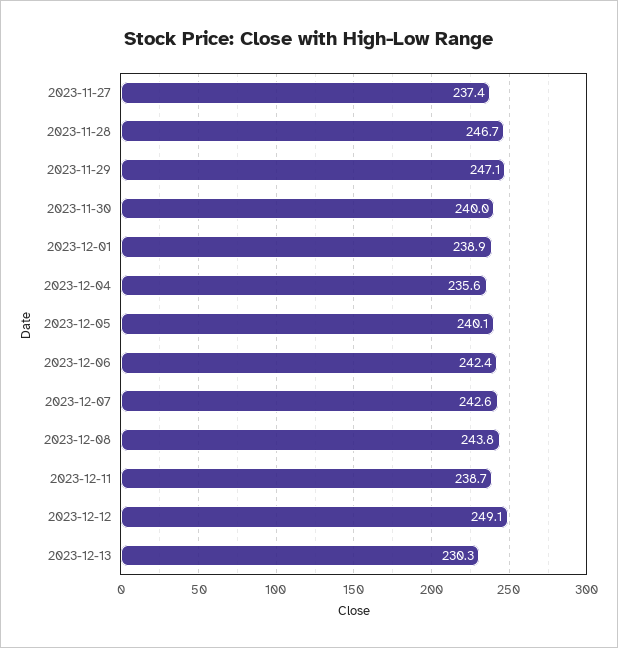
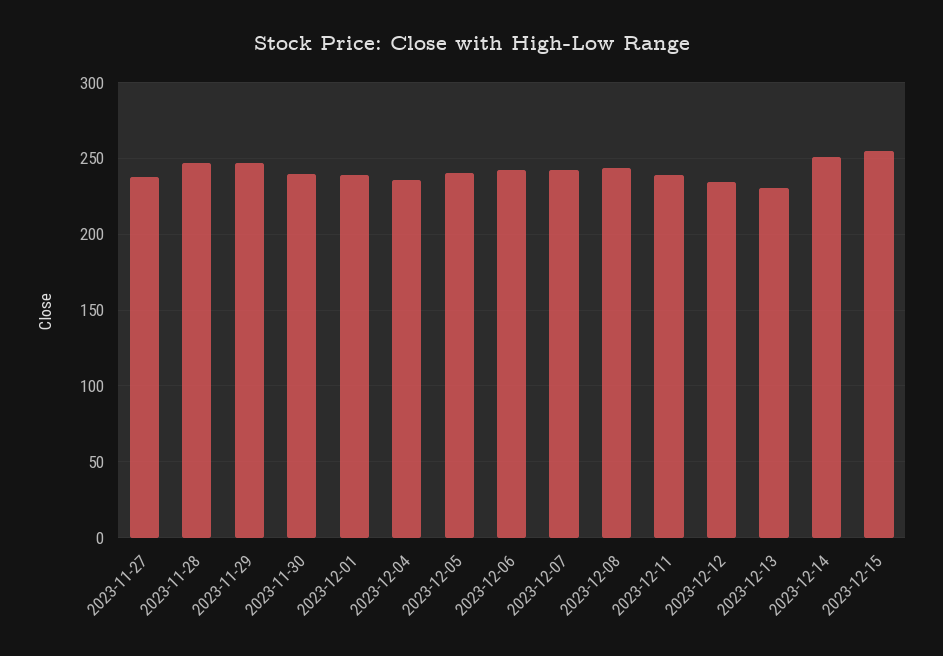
2023-12-12: 249.1 -> 235
2023-12-14: none -> 250
2023-12-15: none -> 255

